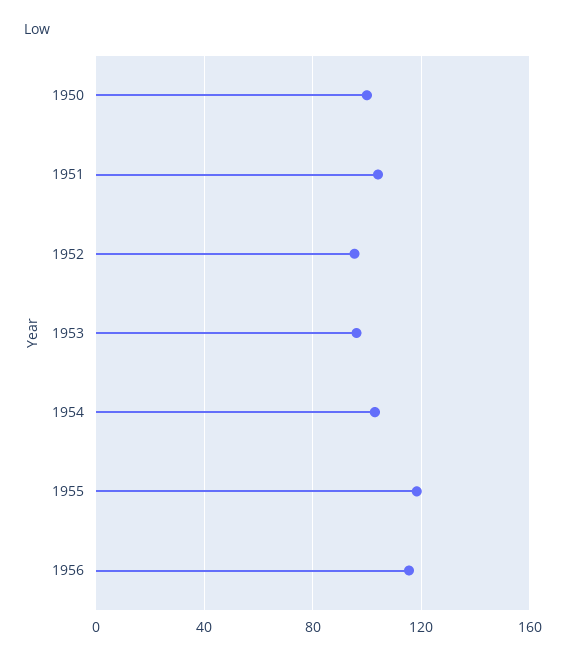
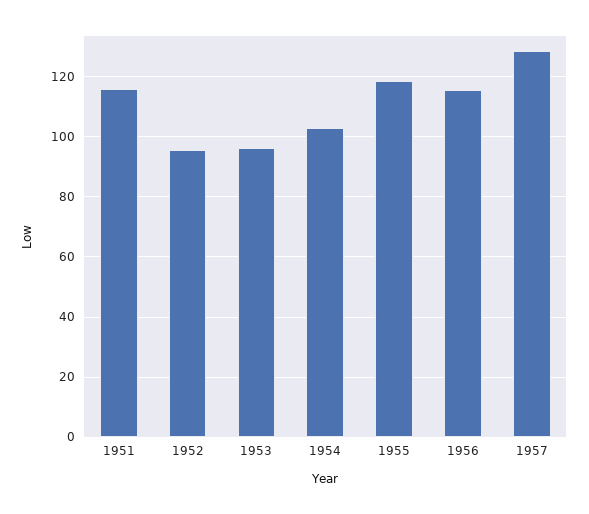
1950: 100 -> none
1951: 105 -> 116
1957: none -> 128

